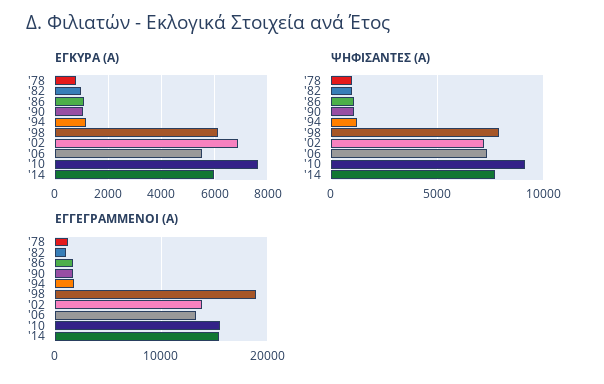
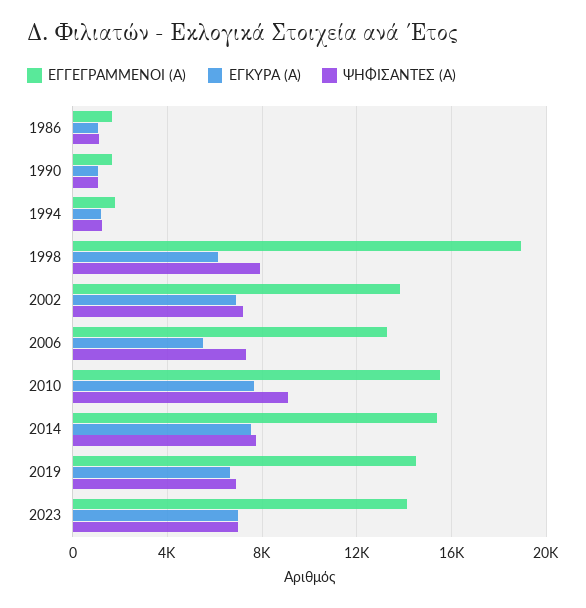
ΕΓΚΥΡΑ (Α), '78: 750 -> none
ΕΓΚΥΡΑ (Α), '82: 1000 -> none
ΕΓΚΥΡΑ (Α), '14: 6000 -> 7500
ΨΗΦΙΣΑΝΤΕΣ (Α), '78: 1000 -> none
ΨΗΦΙΣΑΝΤΕΣ (Α), '82: 1000 -> none
ΕΓΓΕΓΡΑΜΜΕΝΟΙ (Α), '78: 1000 -> none
ΕΓΓΕΓΡΑΜΜΕΝΟΙ (Α), '82: 1000 -> none
ΕΓΓΕΓΡΑΜΜΕΝΟΙ (Α), 2019: none -> 14500
ΕΓΚΥΡΑ (Α), 2019: none -> 6500
ΨΗΦΙΣΑΝΤΕΣ (Α), 2019: none -> 7000
ΕΓΓΕΓΡΑΜΜΕΝΟΙ (Α), 2023: none -> 14000
ΕΓΚΥΡΑ (Α), 2023: none -> 7000
ΨΗΦΙΣΑΝΤΕΣ (Α), 2023: none -> 7000

